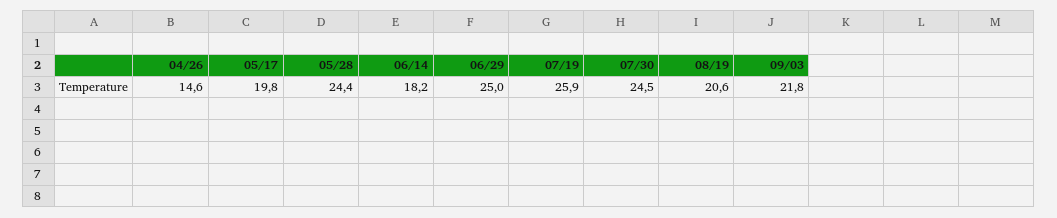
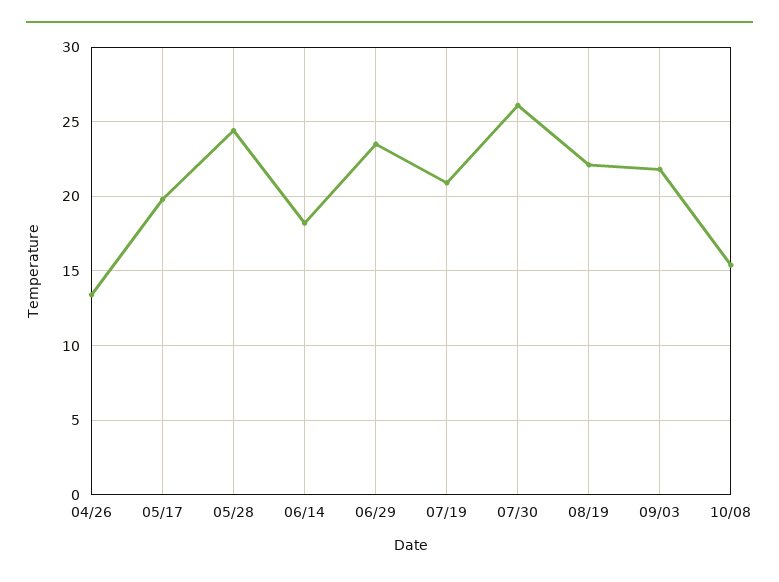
04/26: 14.6 -> 13.5
06/29: 25 -> 23.5
07/19: 25.9 -> 21
07/30: 24.5 -> 26
08/19: 20.6 -> 22
10/08: none -> 15.5

